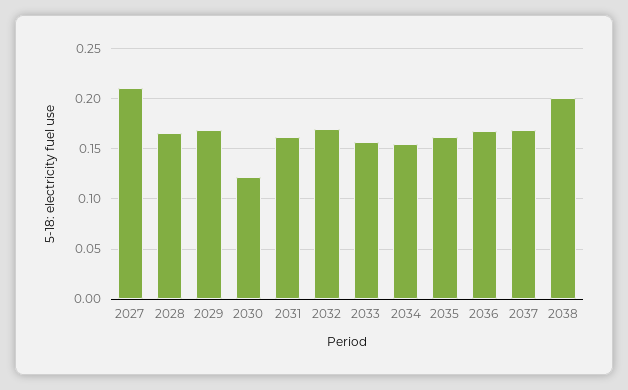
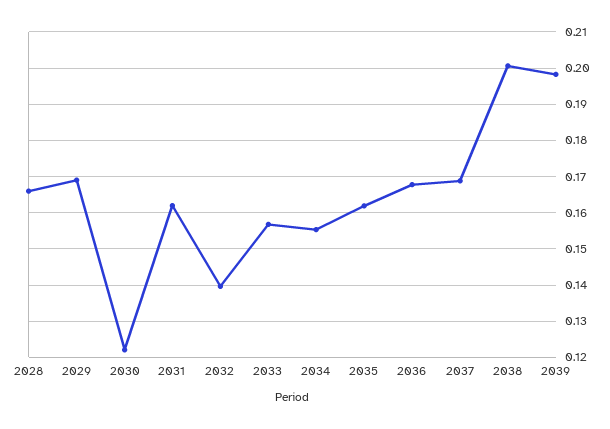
2027: 0.21 -> none
2032: 0.17 -> 0.14
2039: none -> 0.198

